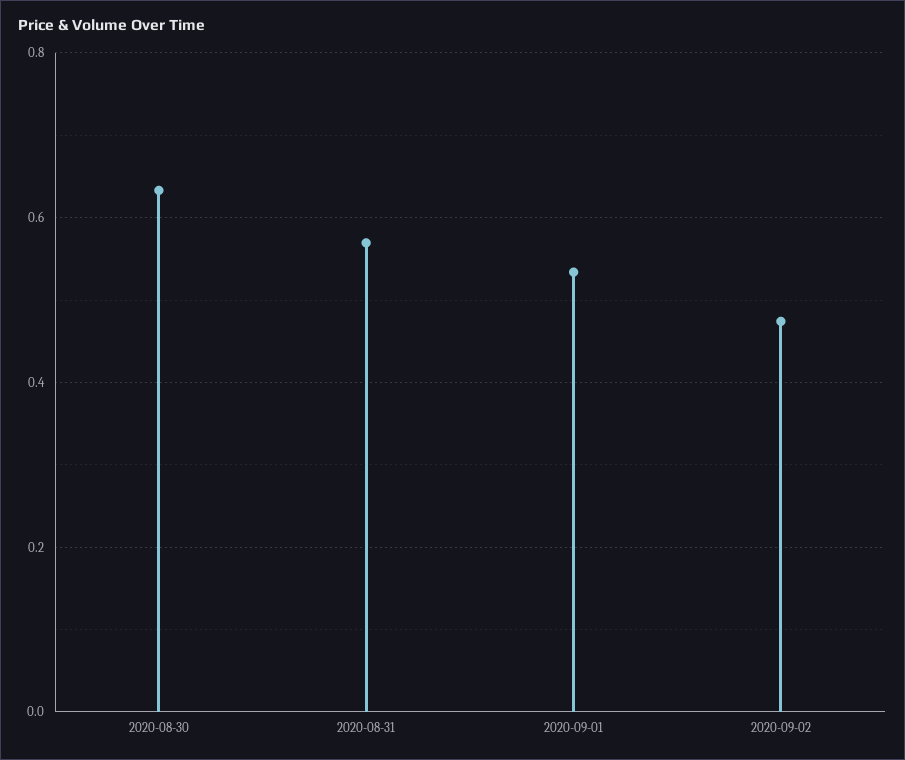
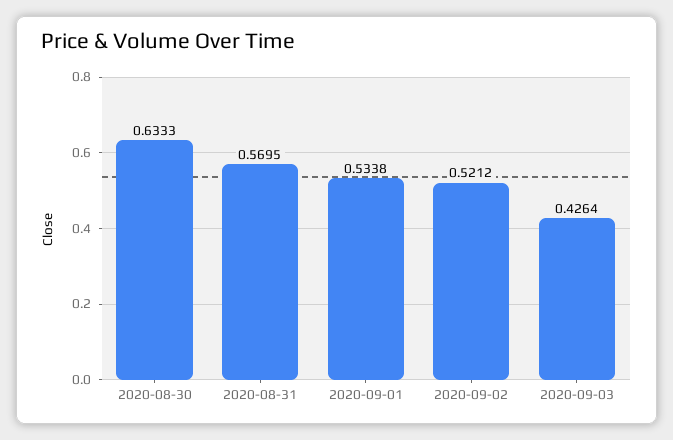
2020-09-02: 0.48 -> 0.5212
2020-09-03: none -> 0.4264

